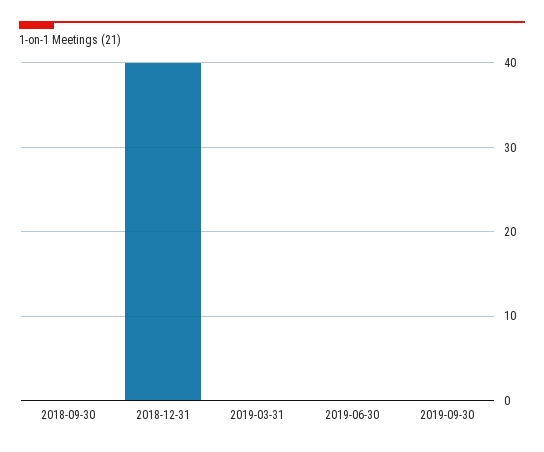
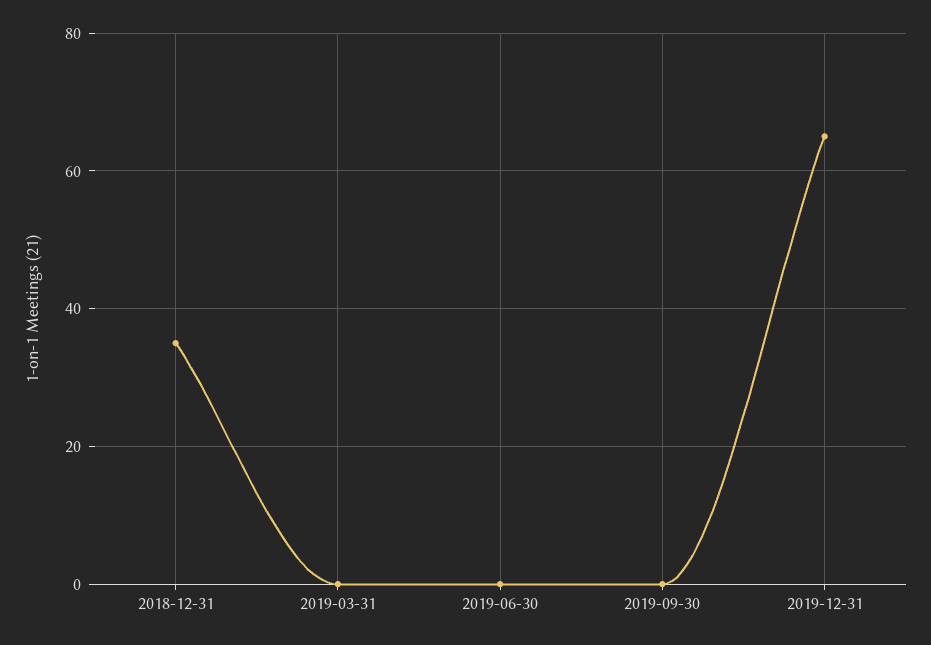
2018-09-30: 0 -> none
2018-12-31: 40 -> 35
2019-12-31: none -> 65

